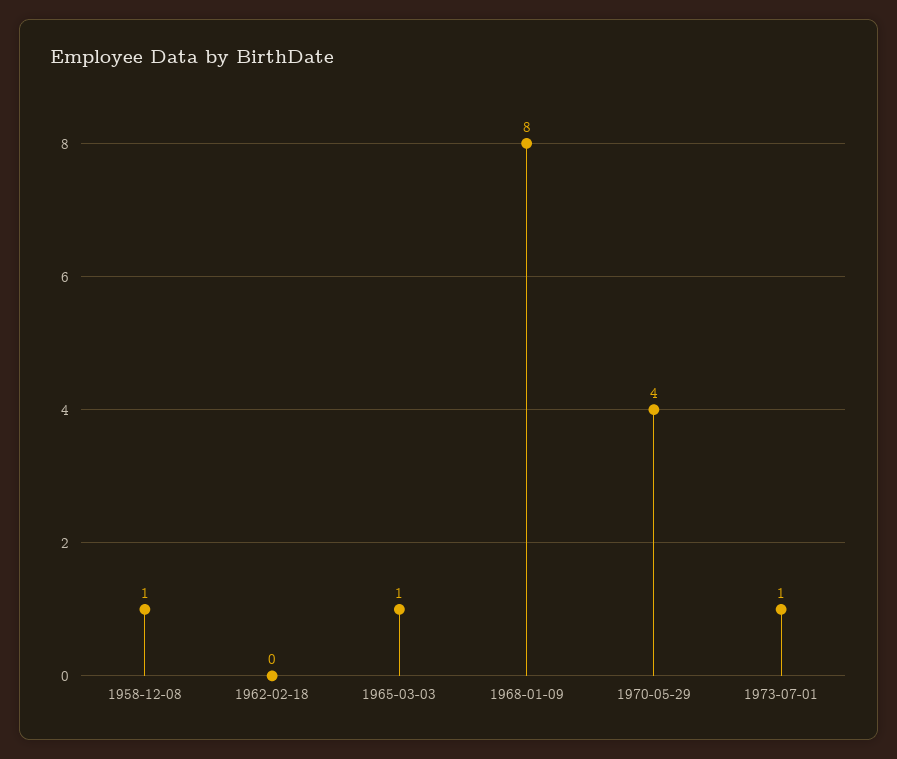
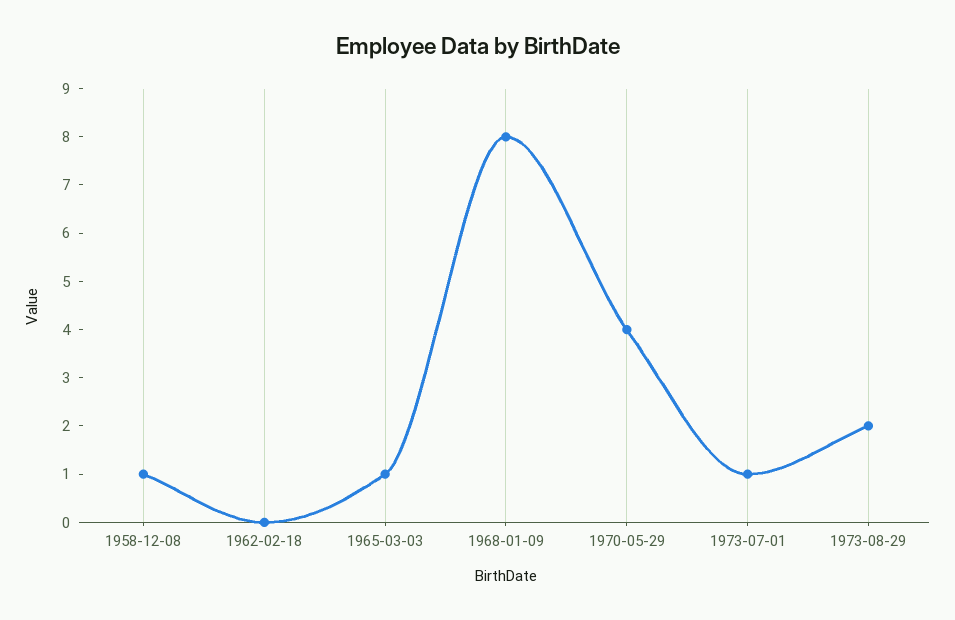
1973-08-29: none -> 2

